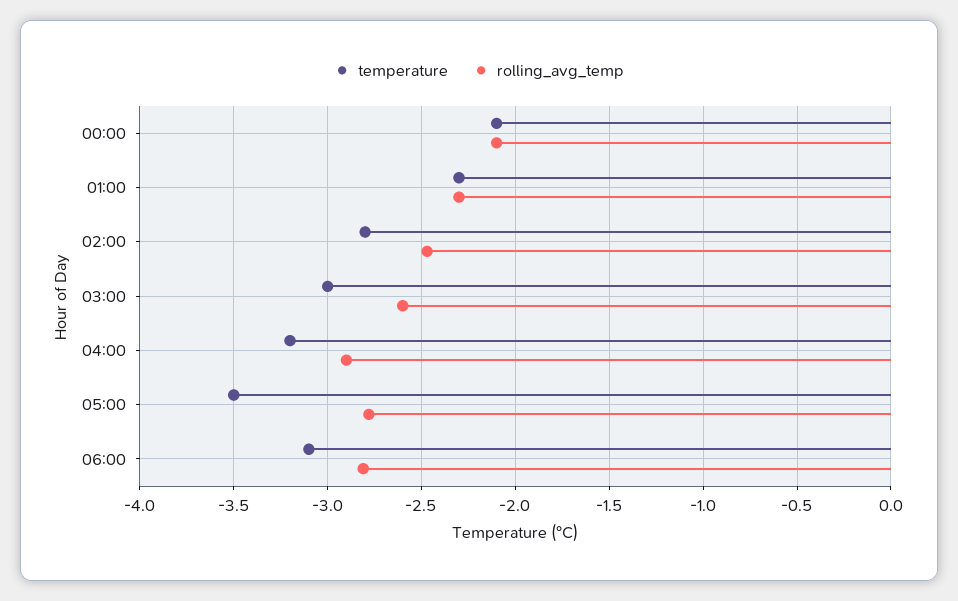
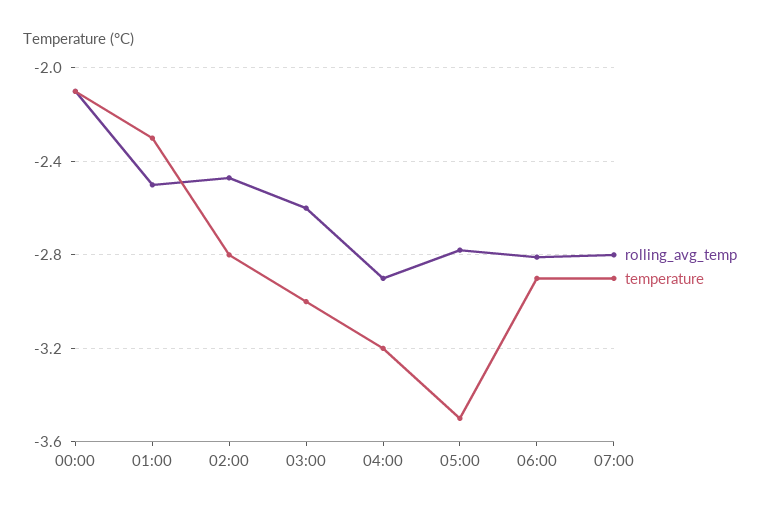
rolling_avg_temp, 01:00: -2.3 -> -2.5
temperature, 06:00: -3.1 -> -2.9
rolling_avg_temp, 07:00: none -> -2.8
temperature, 07:00: none -> -2.9

